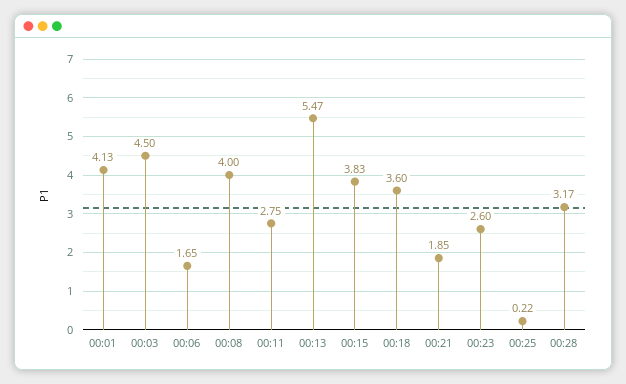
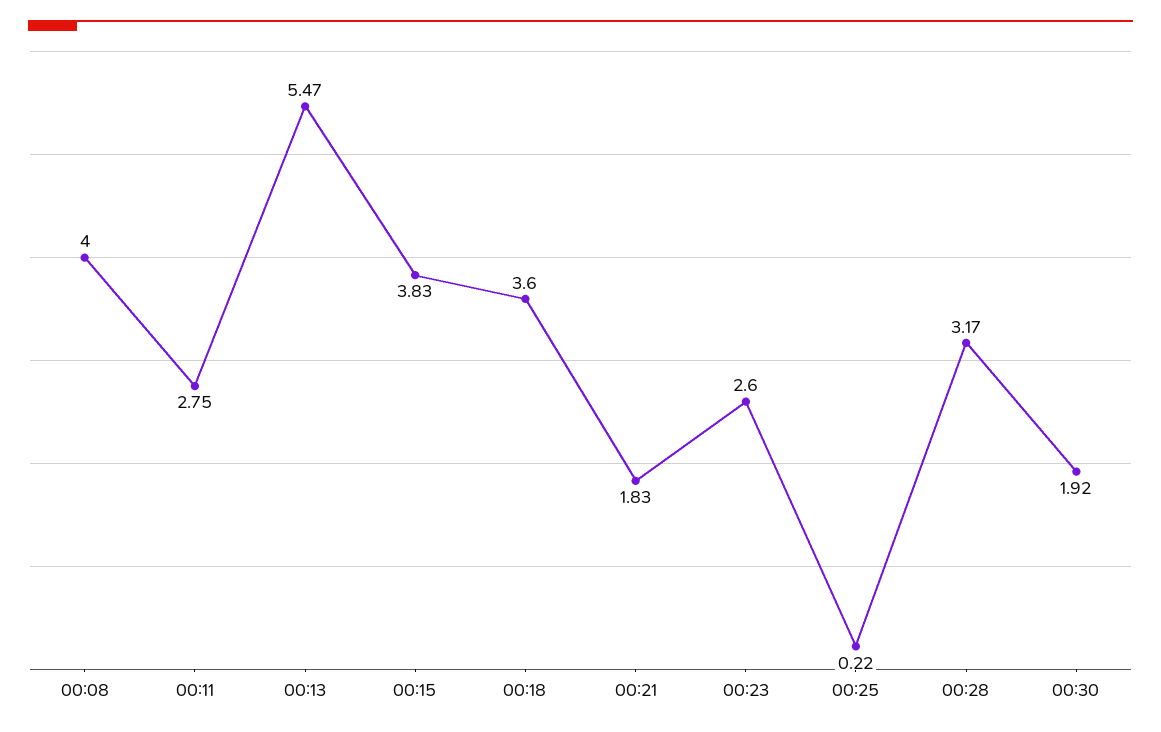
00:01: 4.13 -> none
00:03: 4.5 -> none
00:06: 1.65 -> none
00:21: 1.85 -> 1.83
00:30: none -> 1.92

